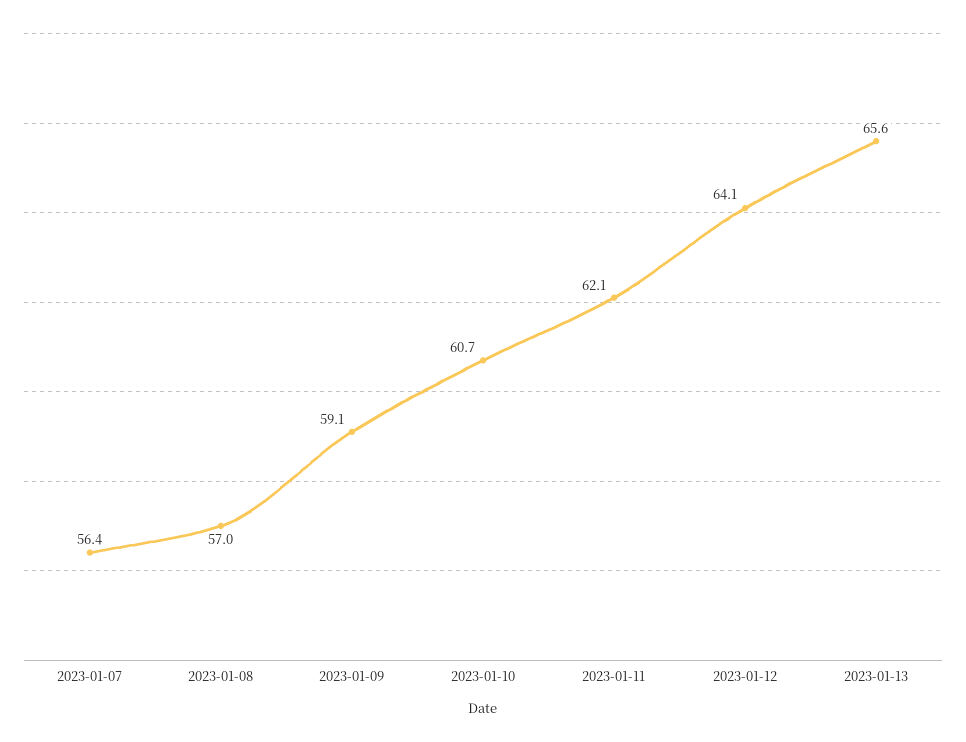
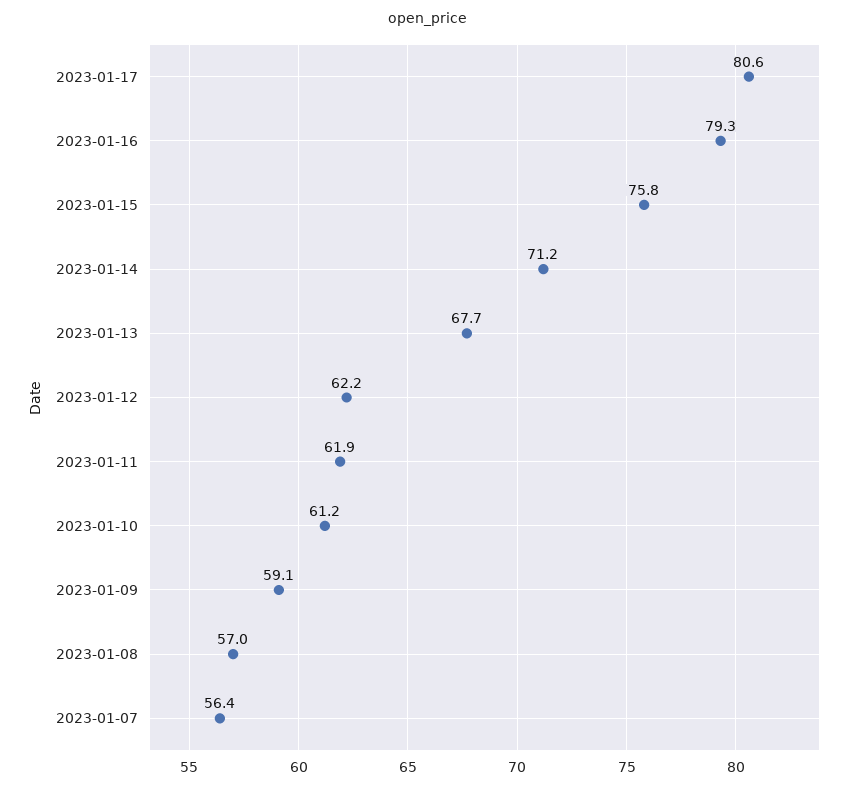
2023-01-10: 60.7 -> 61.2
2023-01-11: 62.1 -> 61.9
2023-01-12: 64.1 -> 62.2
2023-01-13: 65.6 -> 67.7
2023-01-17: none -> 80.6
2023-01-16: none -> 79.3
2023-01-15: none -> 75.8
2023-01-14: none -> 71.2

